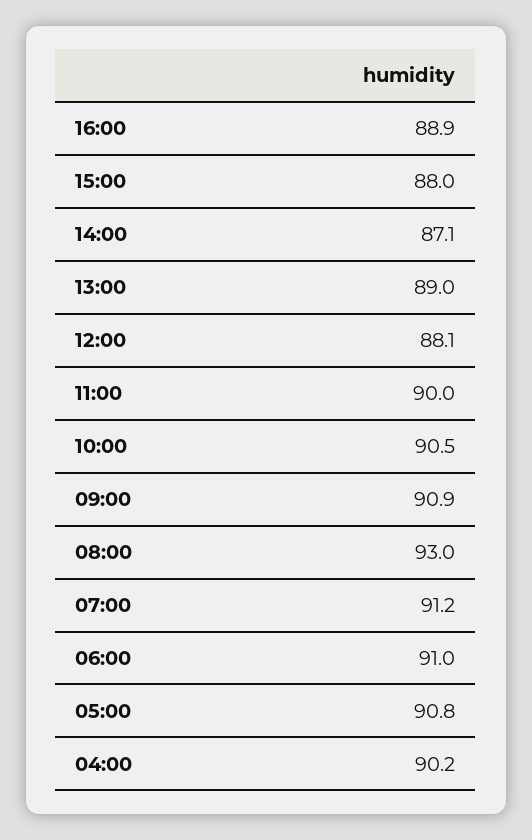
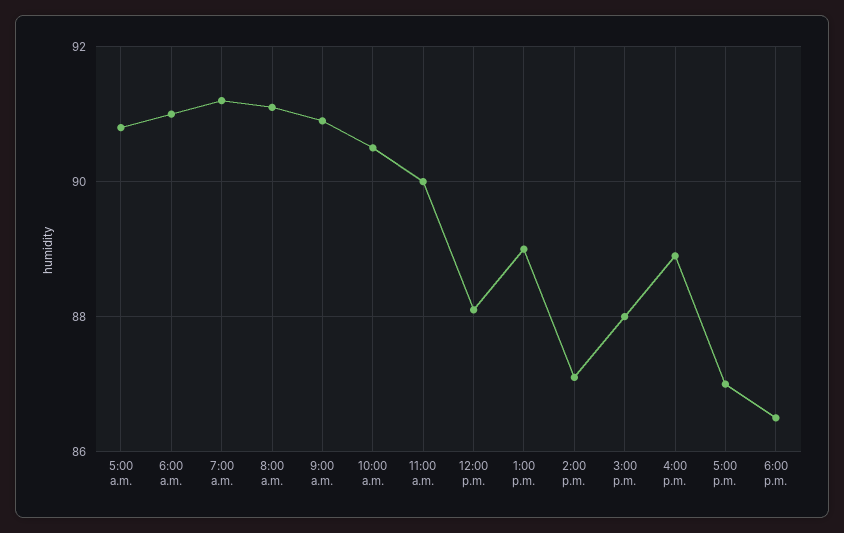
08:00: 93 -> 91
04:00: 90.2 -> none
5:00 p.m.: none -> 87
6:00 p.m.: none -> 86.5

